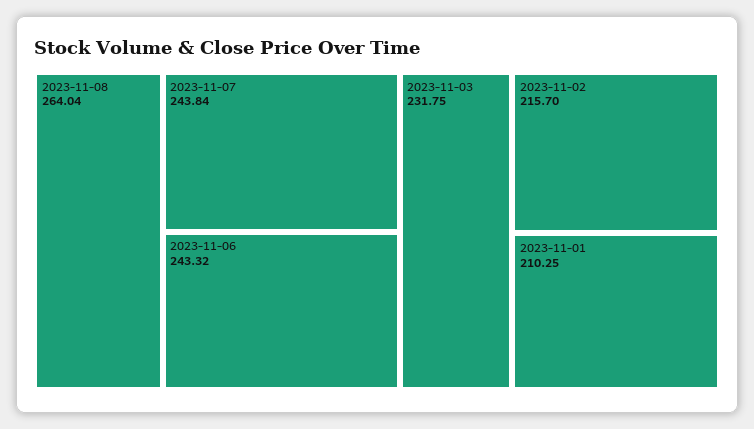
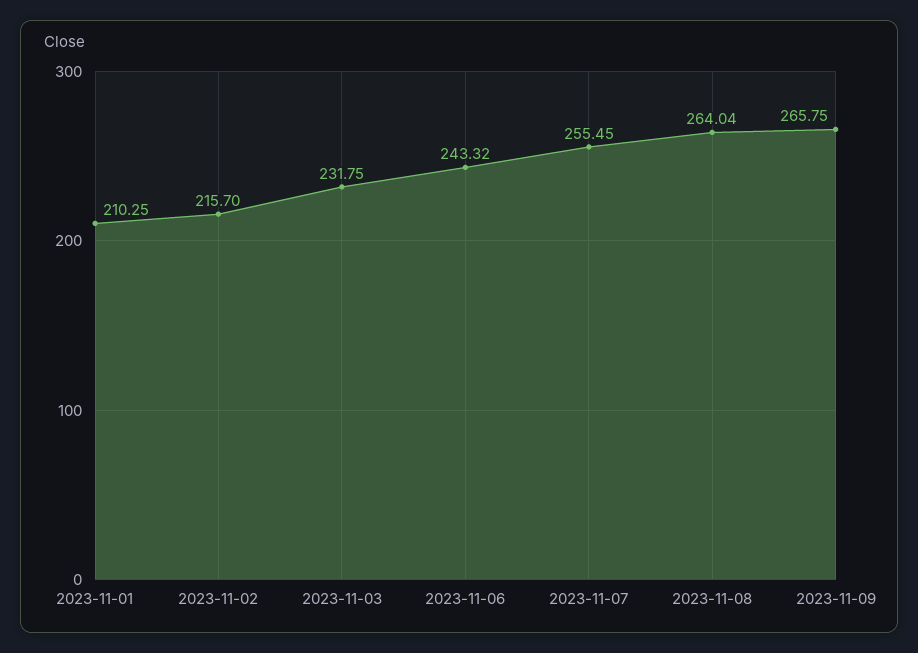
2023-11-07: 243.84 -> 255.45
2023-11-09: none -> 265.75

